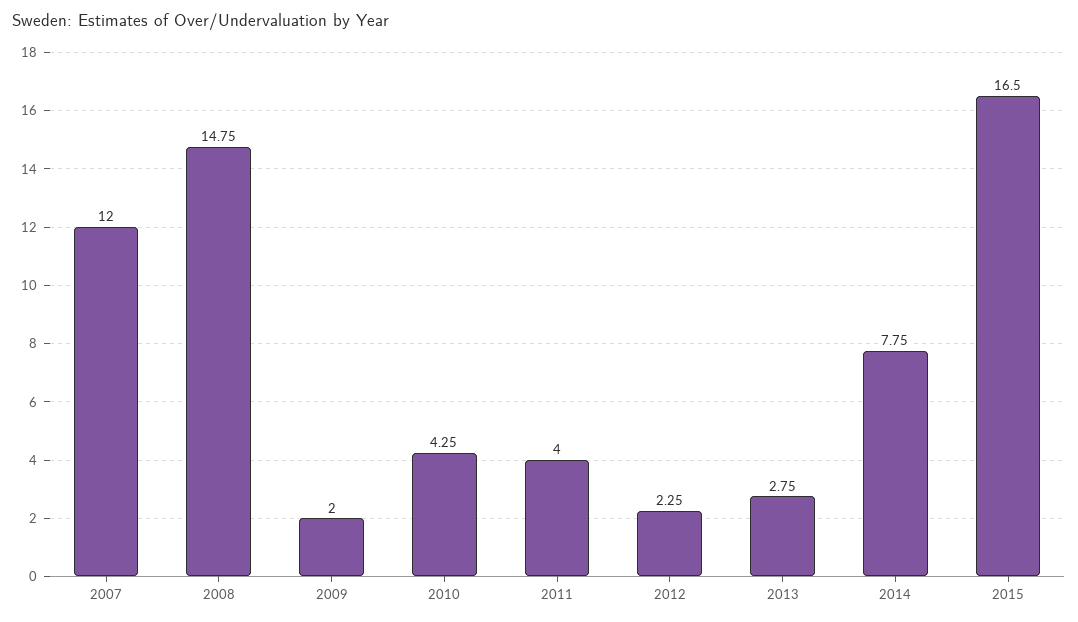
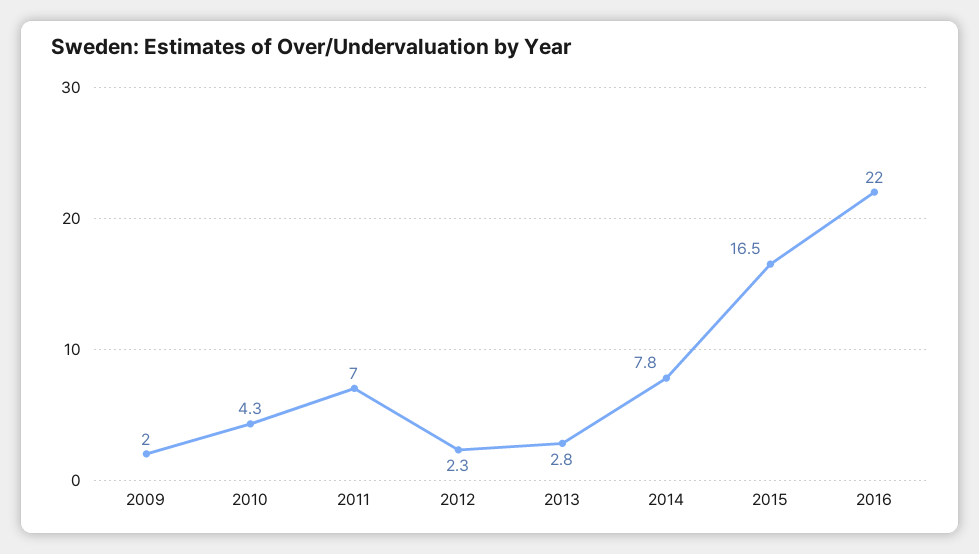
2007: 12 -> none
2008: 14.75 -> none
2011: 4 -> 7
2016: none -> 22

